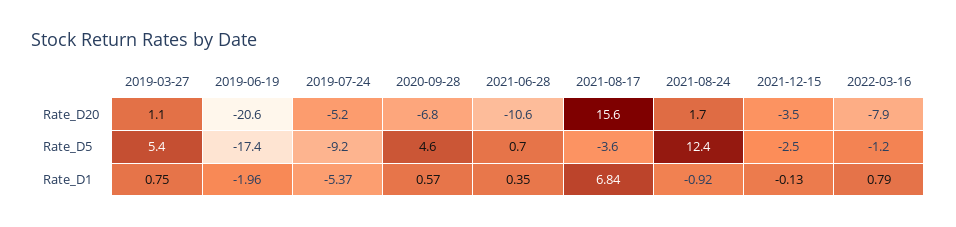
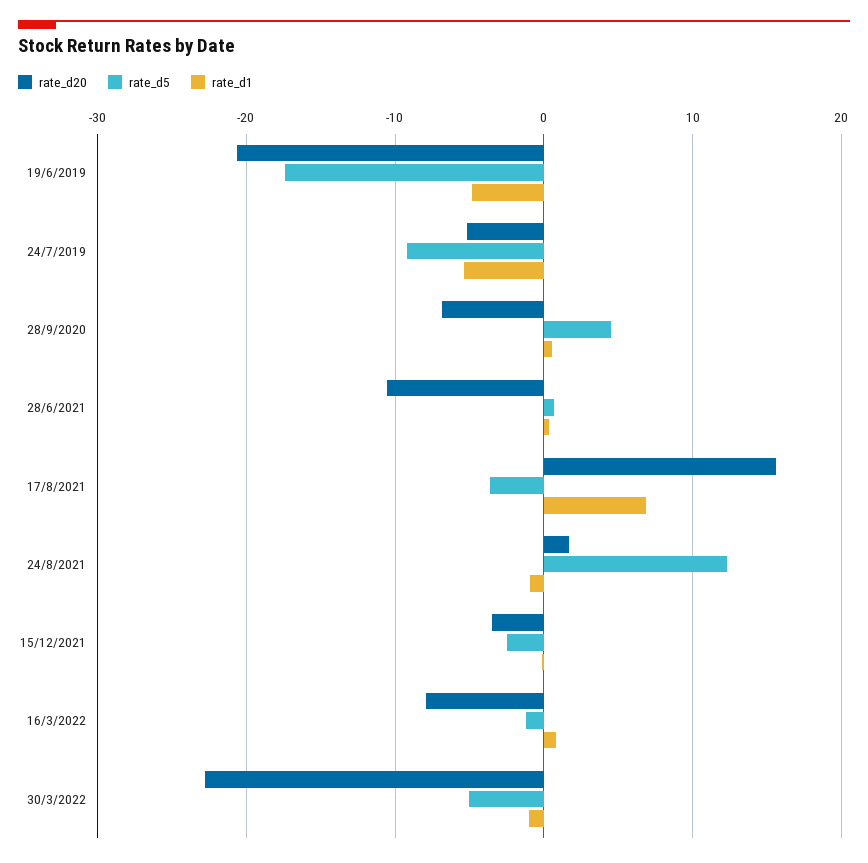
Rate_D20, 2019-03-27: 1.1 -> none
Rate_D5, 2019-03-27: 5.4 -> none
Rate_D1, 2019-03-27: 0.75 -> none
Rate_D1, 2019-06-19: -1.96 -> -5
Rate_D20, 30/3/2022: none -> -23
Rate_D5, 30/3/2022: none -> -5
Rate_D1, 30/3/2022: none -> -1

